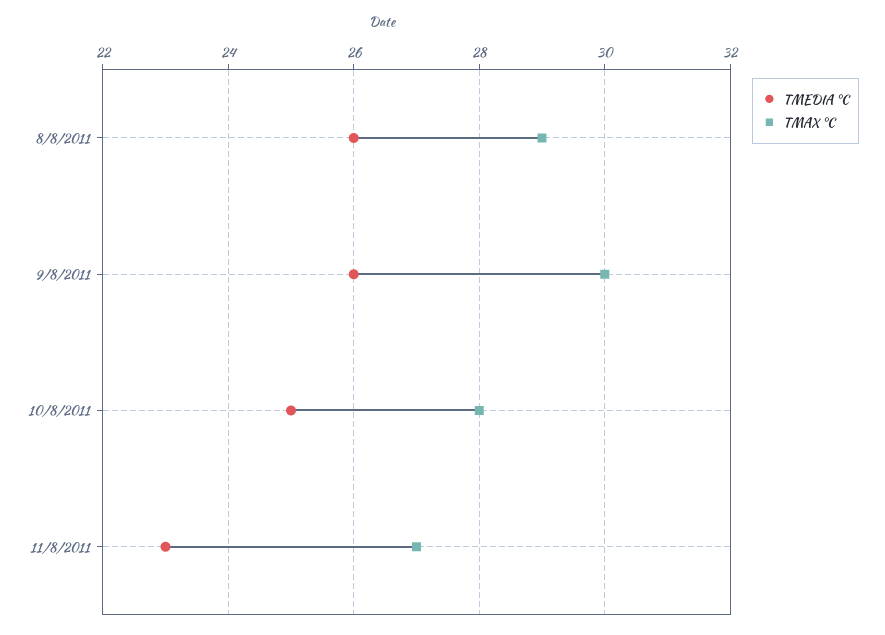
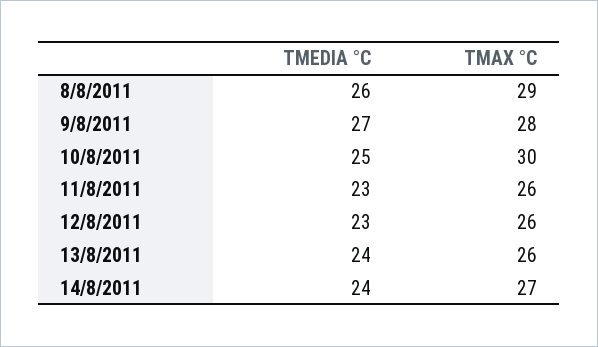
TMEDIA °C, 9/8/2011: 26 -> 27
TMAX °C, 9/8/2011: 30 -> 28
TMAX °C, 10/8/2011: 28 -> 30
TMAX °C, 11/8/2011: 27 -> 26
TMEDIA °C, 12/8/2011: none -> 23
TMAX °C, 12/8/2011: none -> 26
TMEDIA °C, 13/8/2011: none -> 24
TMAX °C, 13/8/2011: none -> 26
TMEDIA °C, 14/8/2011: none -> 24
TMAX °C, 14/8/2011: none -> 27

